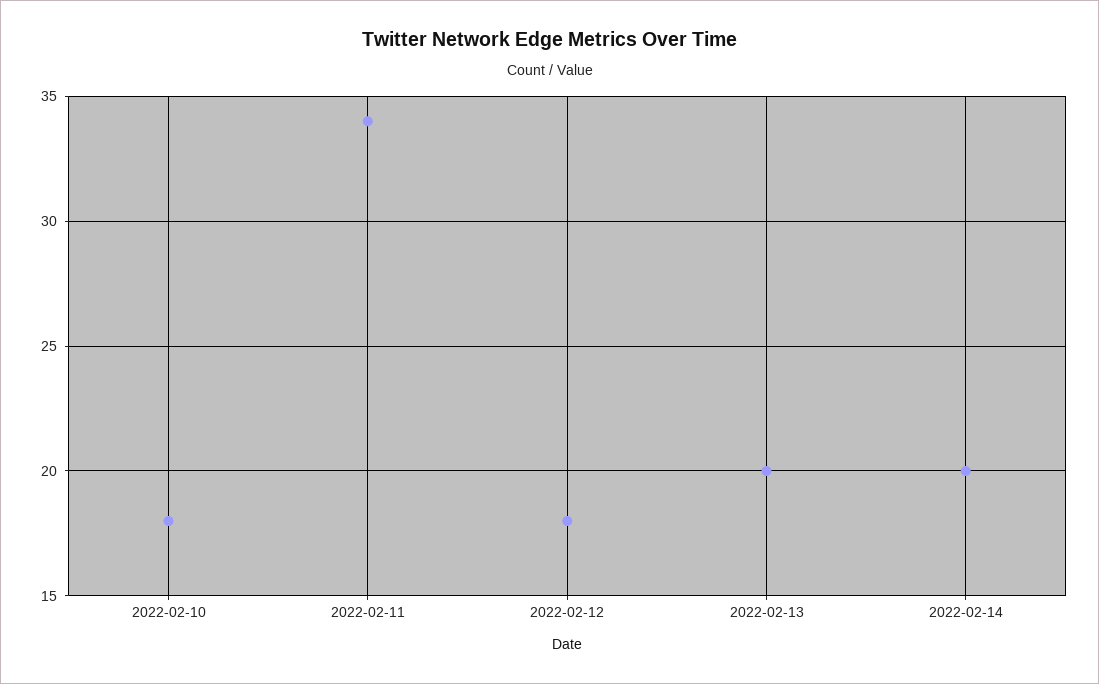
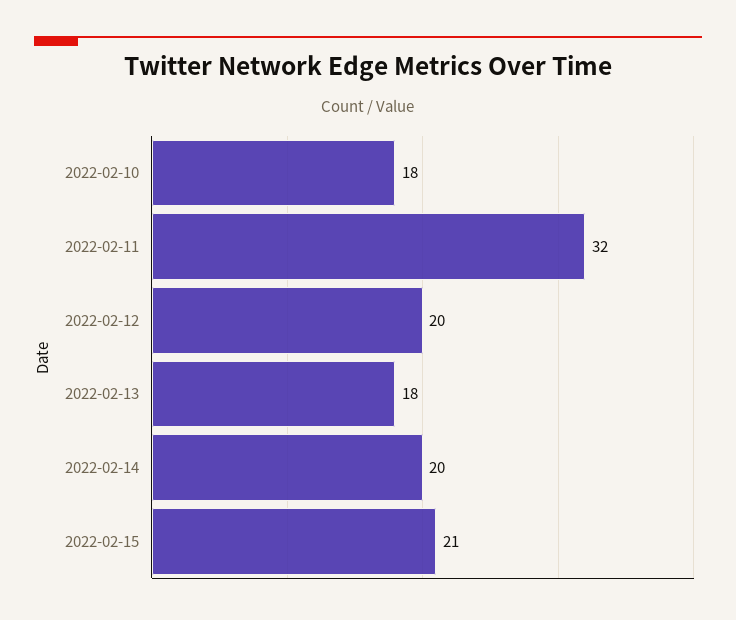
2022-02-11: 34 -> 32
2022-02-12: 18 -> 20
2022-02-13: 20 -> 18
2022-02-15: none -> 21

